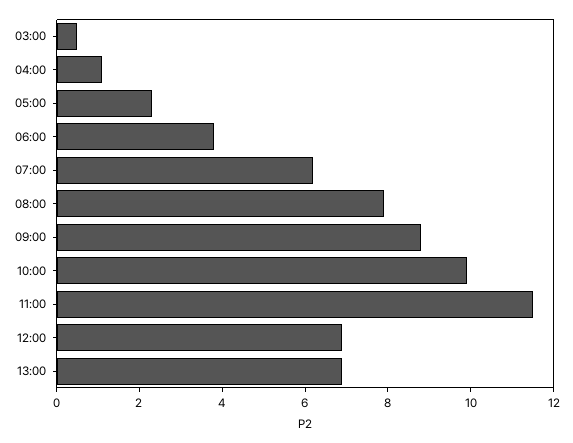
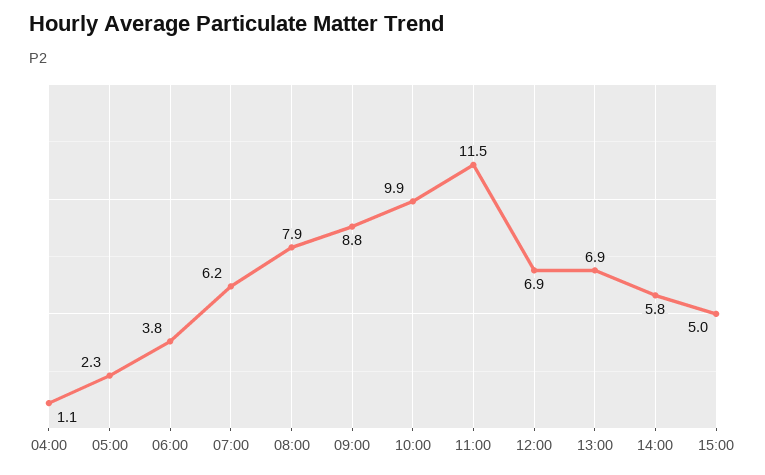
03:00: 0.5 -> none
14:00: none -> 5.8
15:00: none -> 5

